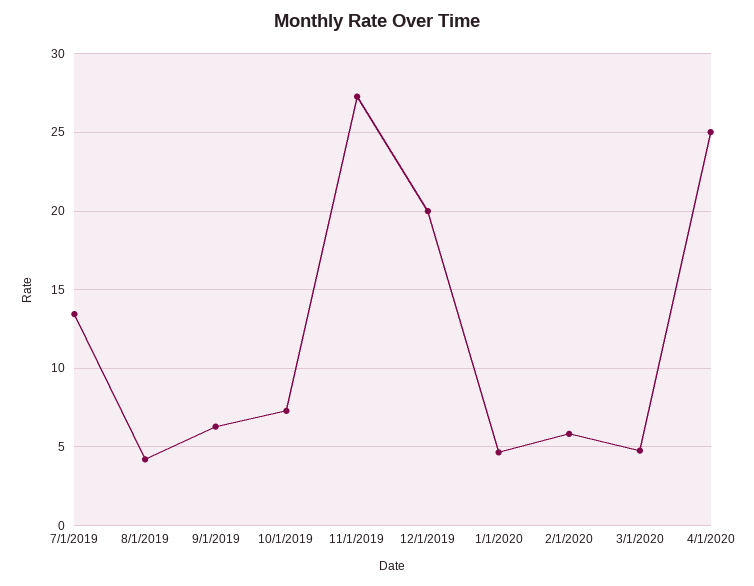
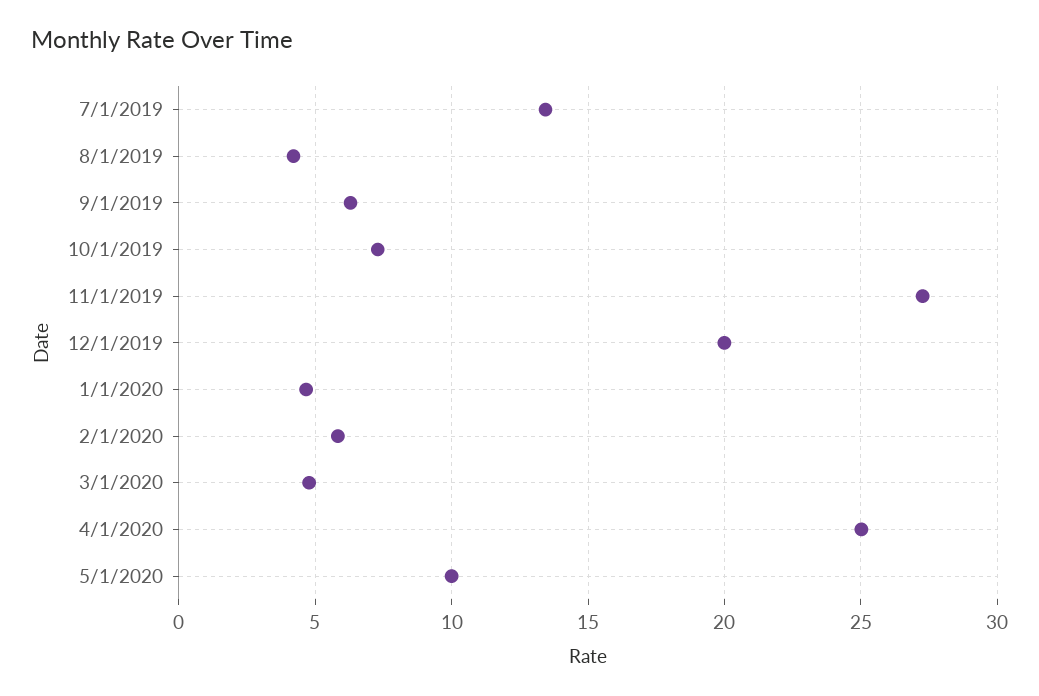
5/1/2020: none -> 10

